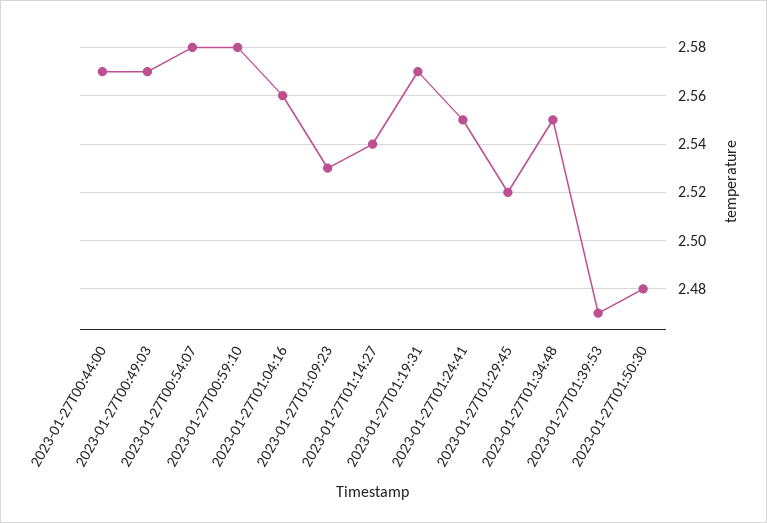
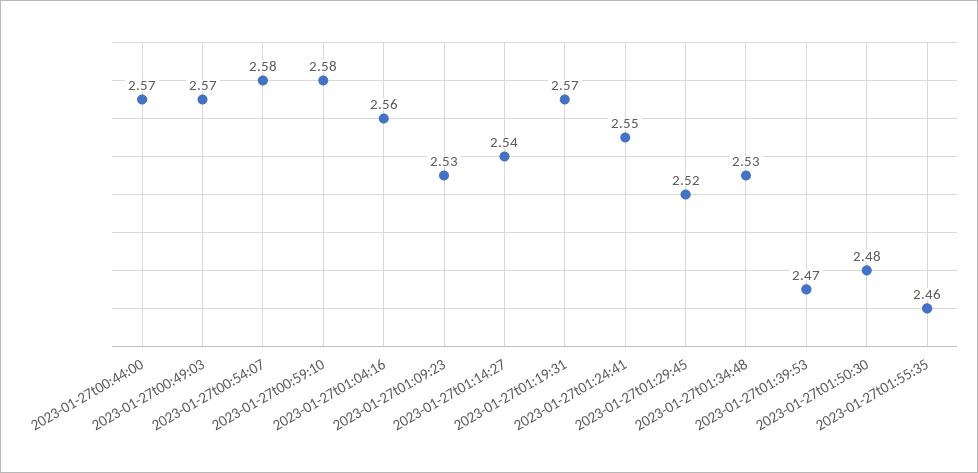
2023-01-27T01:34:48: 2.55 -> 2.53
2023-01-27t01:55:35: none -> 2.46

